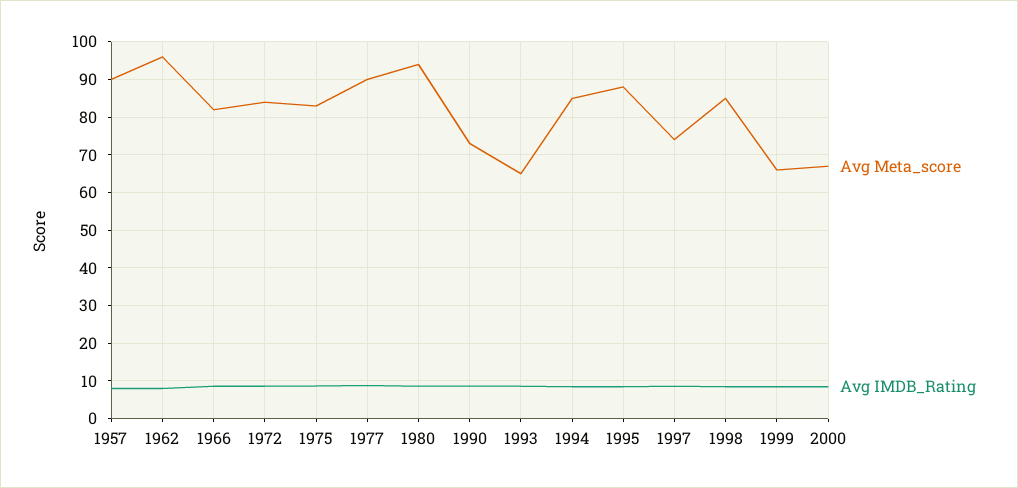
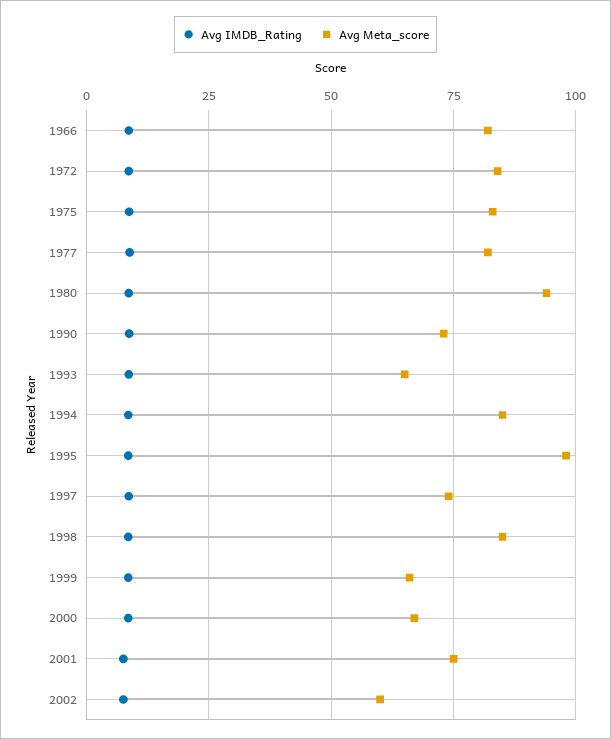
Avg Meta_score, 1957: 90 -> none
Avg IMDB_Rating, 1957: 8 -> none
Avg Meta_score, 1962: 96 -> none
Avg IMDB_Rating, 1962: 8 -> none
Avg Meta_score, 1977: 90 -> 82.5
Avg Meta_score, 1995: 88 -> 97.5
Avg IMDB_Rating, 2001: none -> 7.5
Avg Meta_score, 2001: none -> 75
Avg IMDB_Rating, 2002: none -> 7.5
Avg Meta_score, 2002: none -> 60

